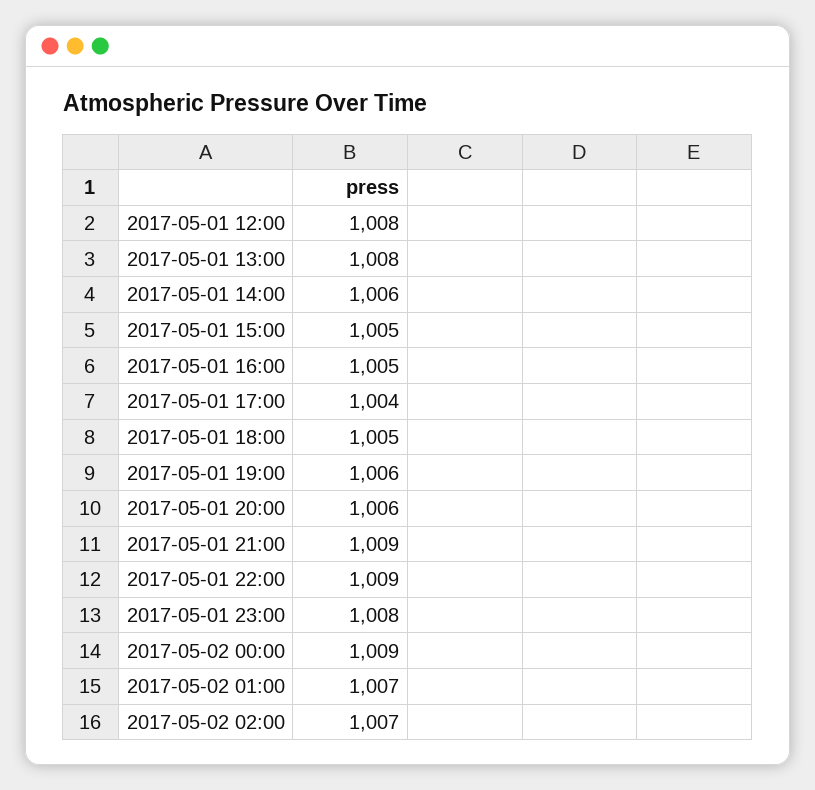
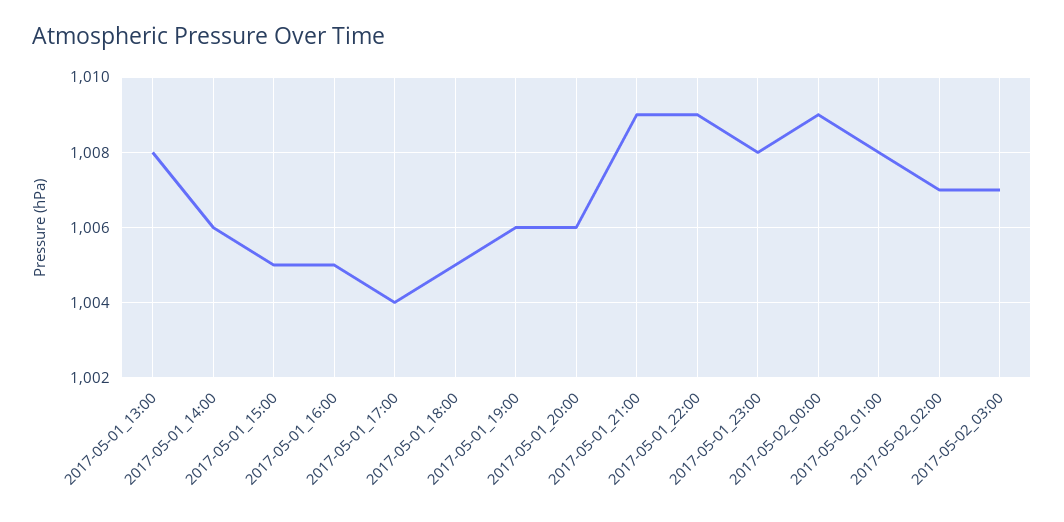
2017-05-01 12:00: 1008 -> none
2017-05-02 01:00: 1007 -> 1008
2017-05-02_03:00: none -> 1007

